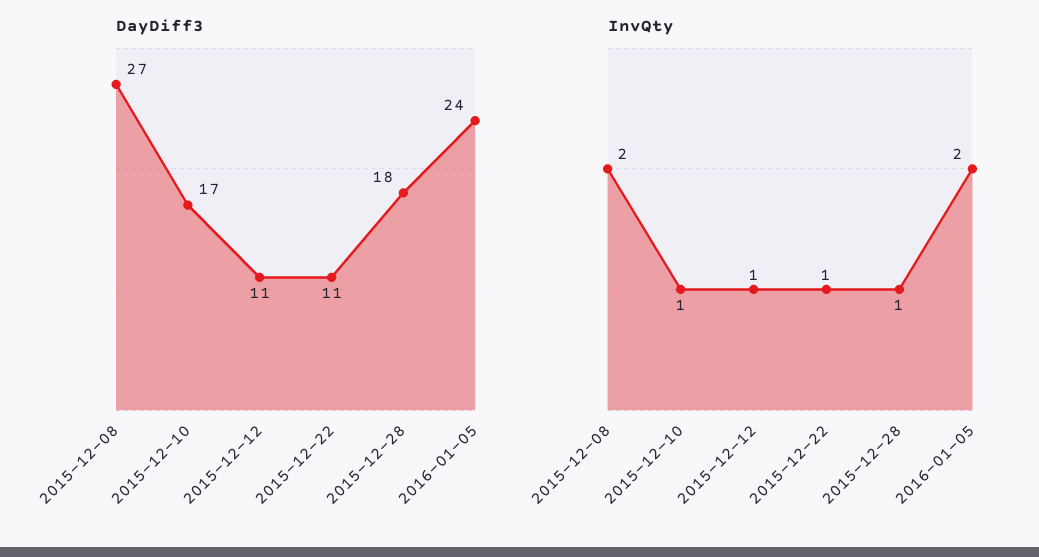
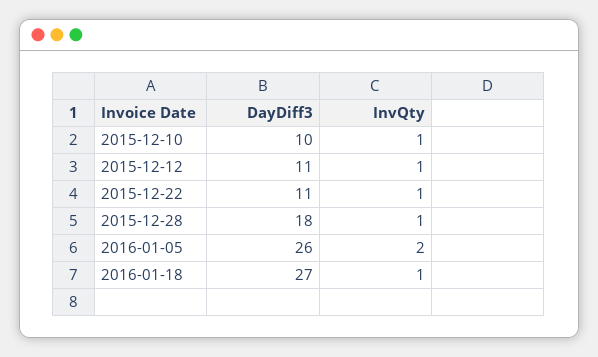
DayDiff3, 2015-12-08: 27 -> none
DayDiff3, 2015-12-10: 17 -> 10
DayDiff3, 2016-01-05: 24 -> 26
InvQty, 2015-12-08: 2 -> none
DayDiff3, 2016-01-18: none -> 27
InvQty, 2016-01-18: none -> 1

